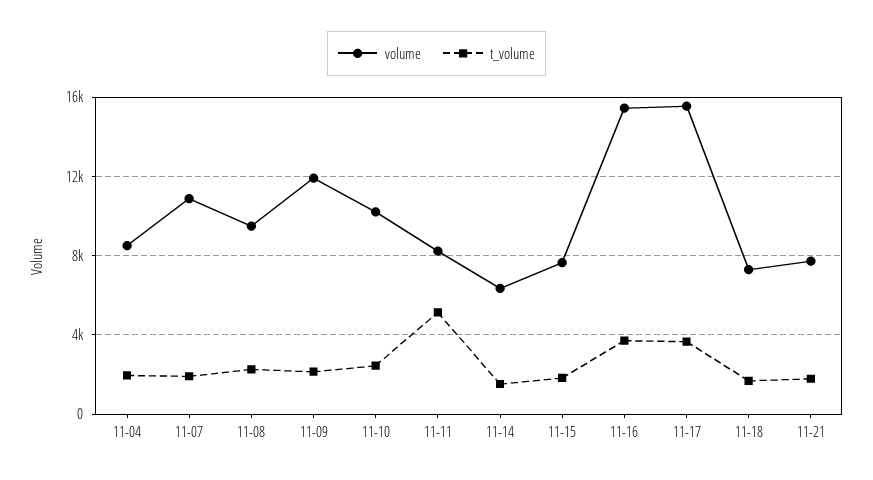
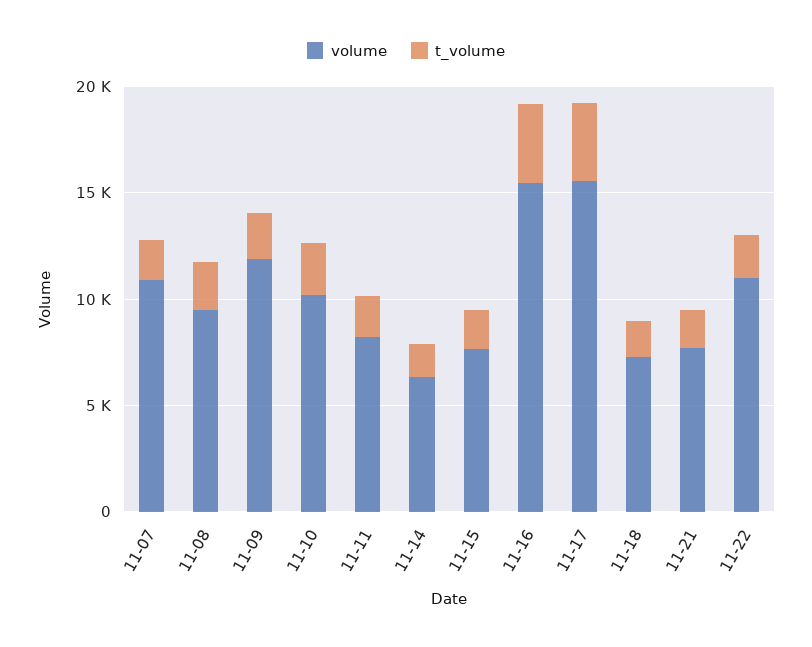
volume, 11-04: 8500 -> none
t_volume, 11-04: 2000 -> none
t_volume, 11-11: 5000 -> 2000
volume, 11-22: none -> 11000
t_volume, 11-22: none -> 2000

